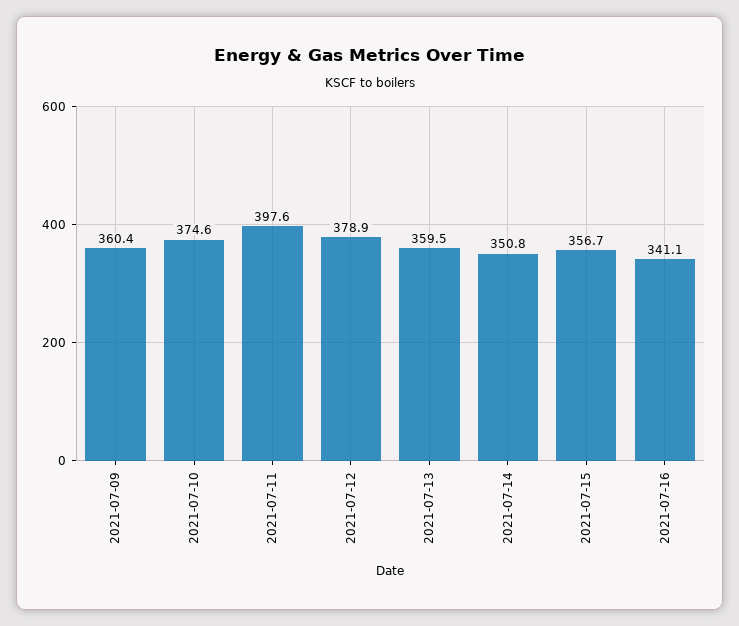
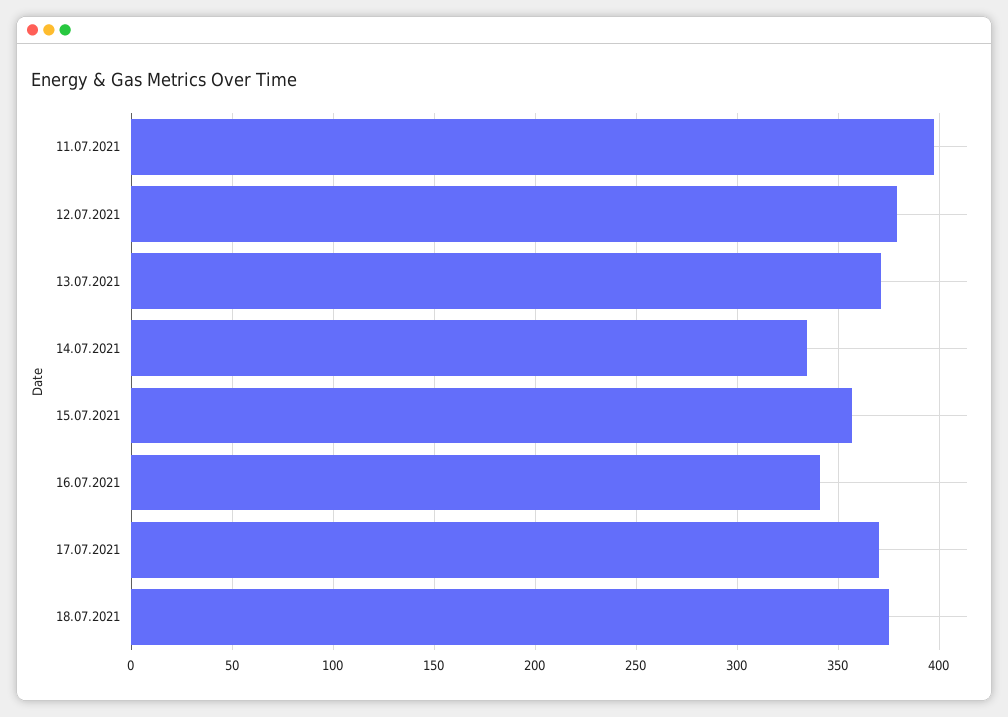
2021-07-09: 360.4 -> none
2021-07-10: 374.6 -> none
2021-07-13: 359.5 -> 370
2021-07-14: 350.8 -> 335
17.07.2021: none -> 370
18.07.2021: none -> 375

